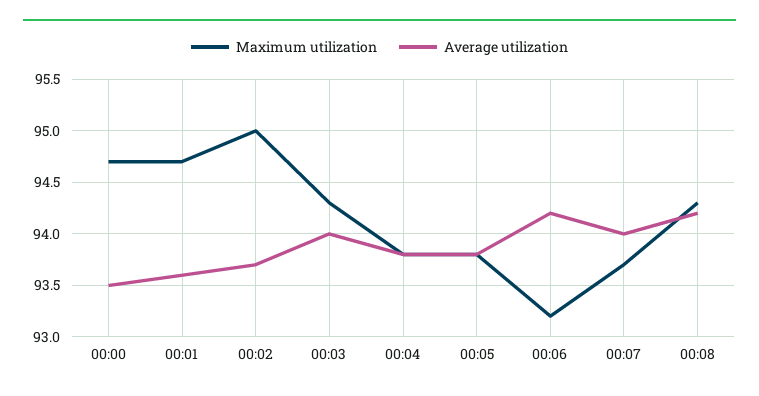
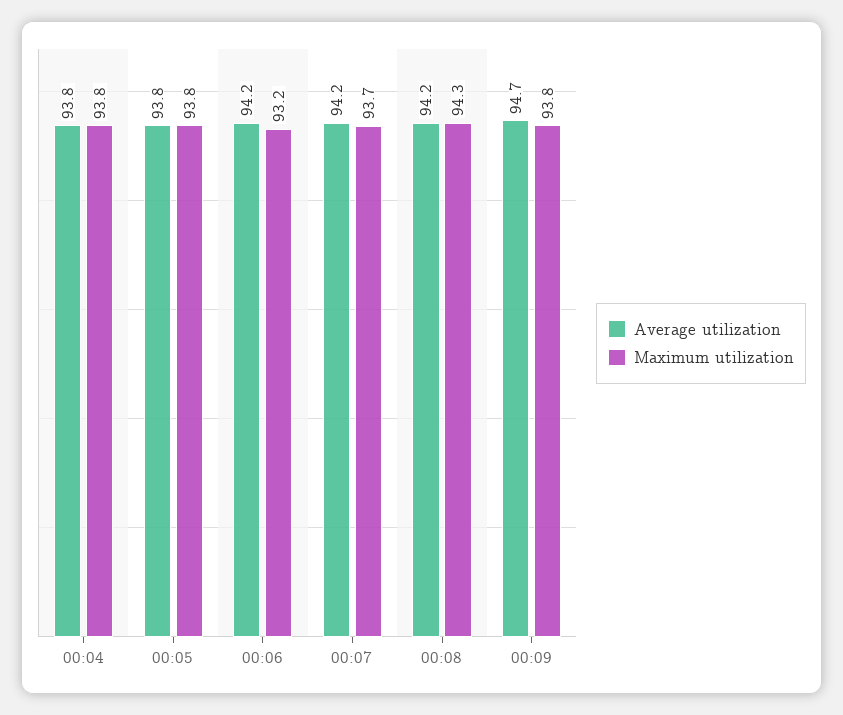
Maximum utilization, 00:00: 94.7 -> none
Average utilization, 00:00: 93.5 -> none
Maximum utilization, 00:01: 94.7 -> none
Average utilization, 00:01: 93.6 -> none
Maximum utilization, 00:02: 95 -> none
Average utilization, 00:02: 93.7 -> none
Maximum utilization, 00:03: 94.3 -> none
Average utilization, 00:03: 94 -> none
Average utilization, 00:07: 94 -> 94.2
Average utilization, 00:09: none -> 94.7
Maximum utilization, 00:09: none -> 93.8

